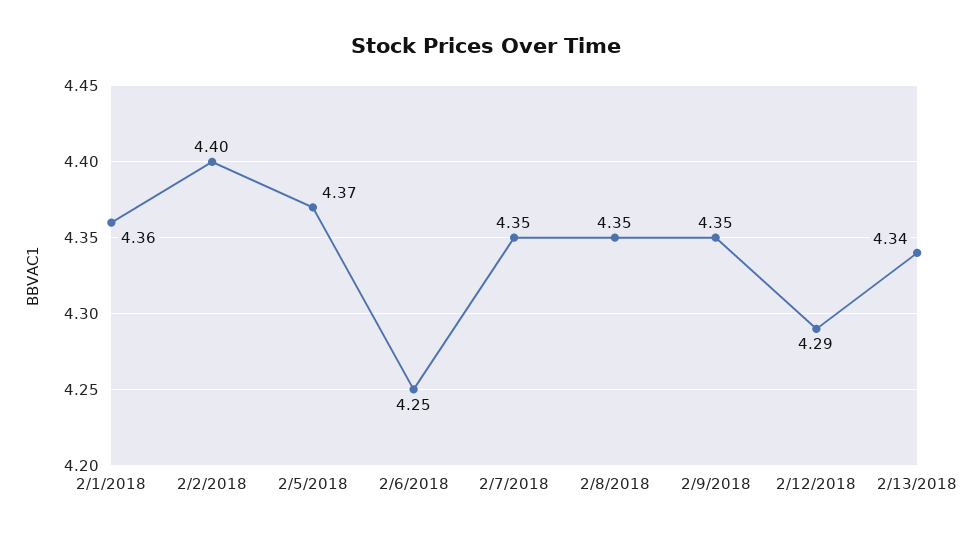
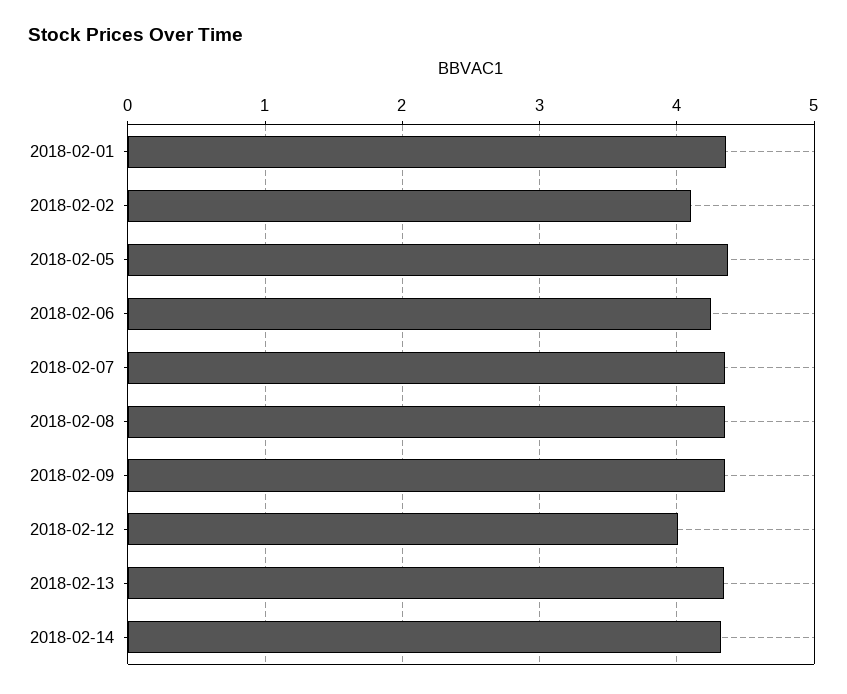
2/2/2018: 4.4 -> 4.1
2/12/2018: 4.29 -> 4
2018-02-14: none -> 4.3

